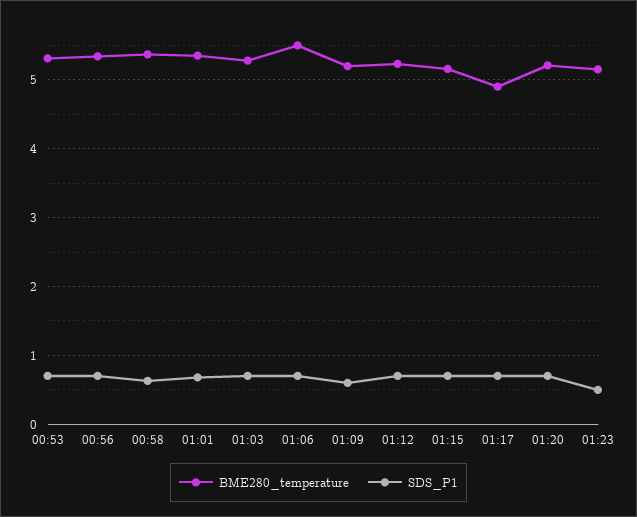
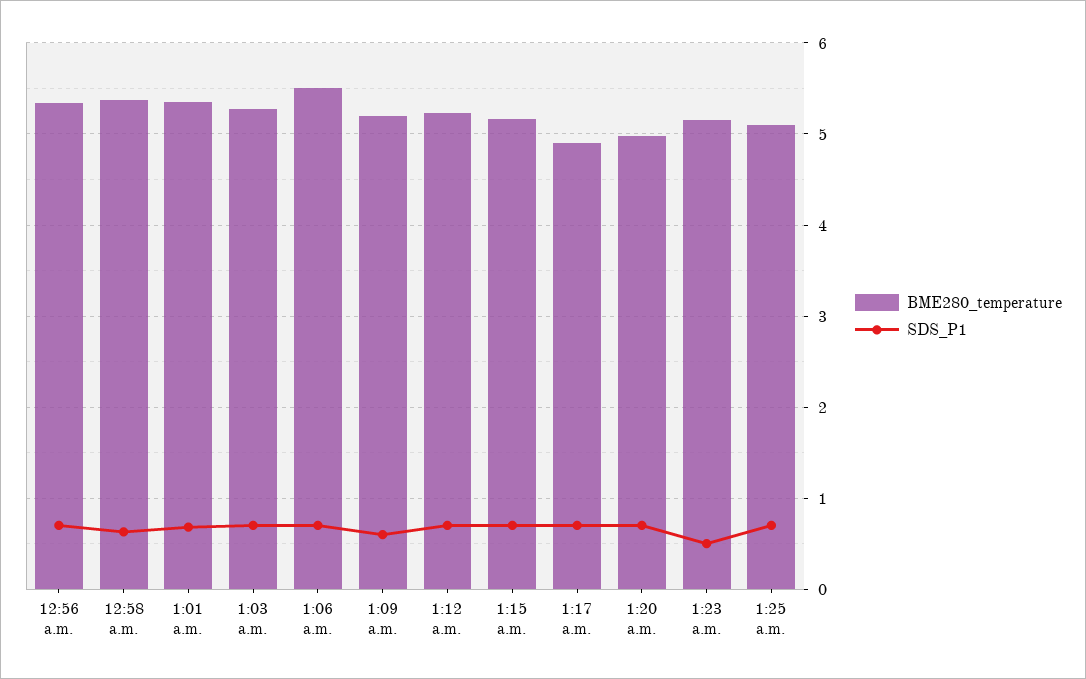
BME280_temperature, 00:53: 5.3 -> none
SDS_P1, 00:53: 0.7 -> none
BME280_temperature, 01:20: 5.2 -> 5
BME280_temperature, 1:25 a.m.: none -> 5.1
SDS_P1, 1:25 a.m.: none -> 0.7

